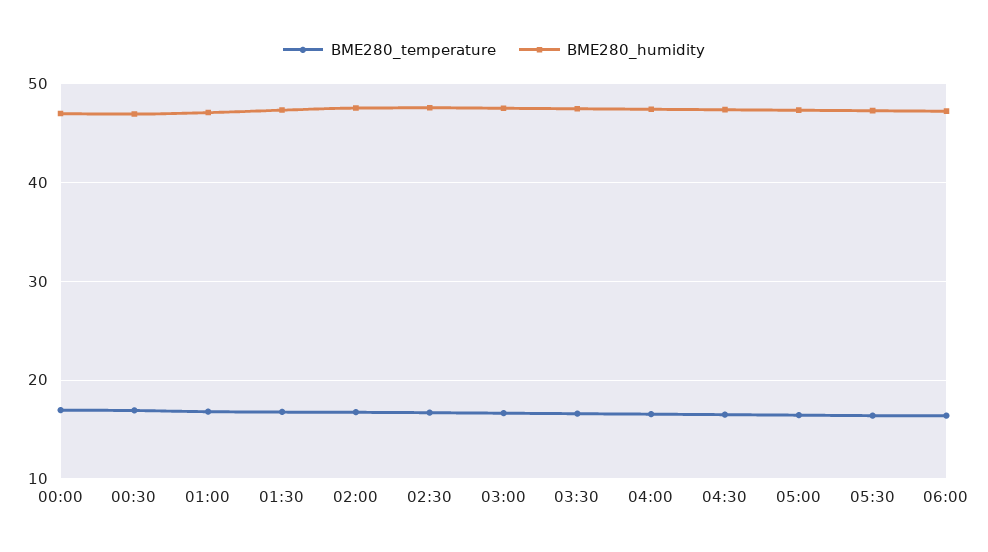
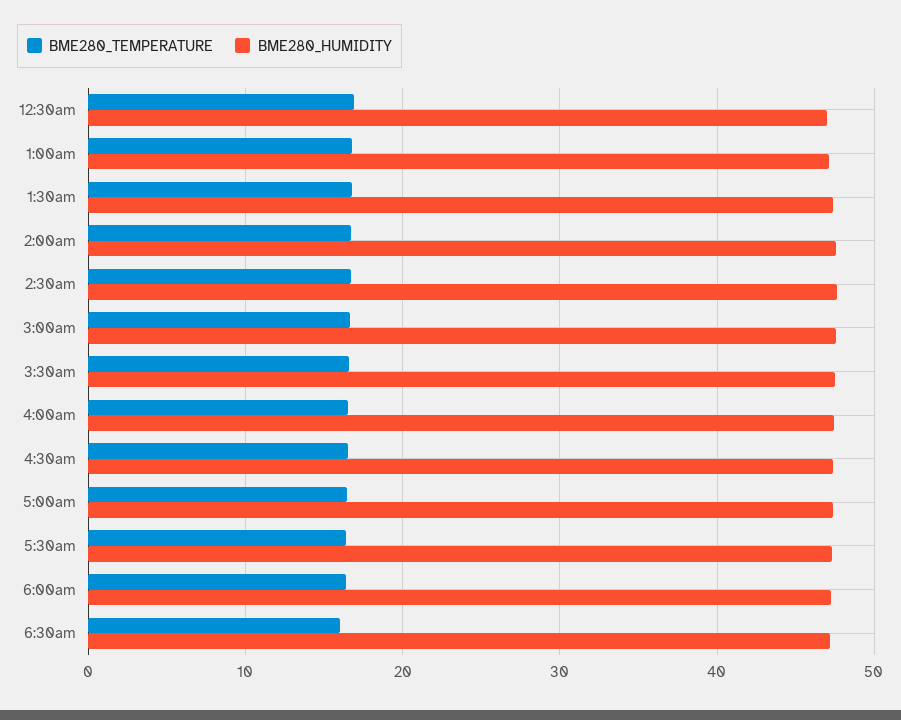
BME280_temperature, 00:00: 17 -> none
BME280_humidity, 00:00: 47 -> none
BME280_temperature, 6:30am: none -> 16
BME280_humidity, 6:30am: none -> 47

